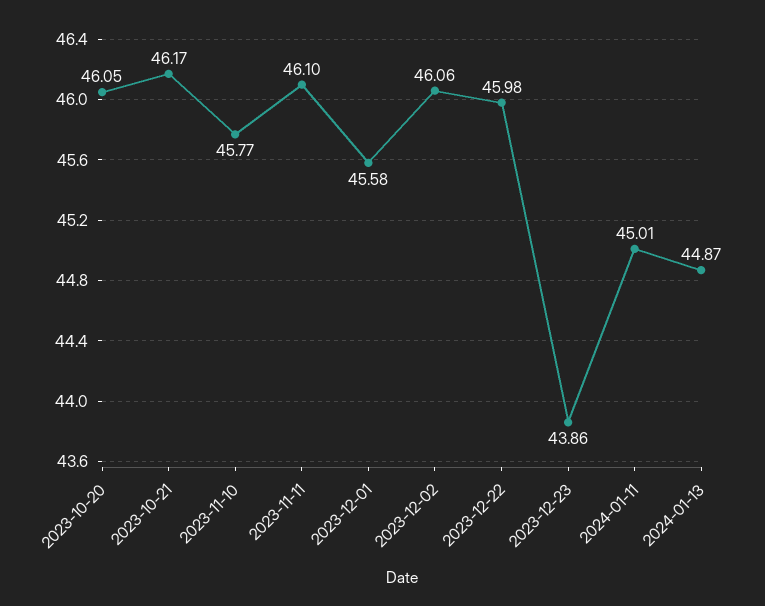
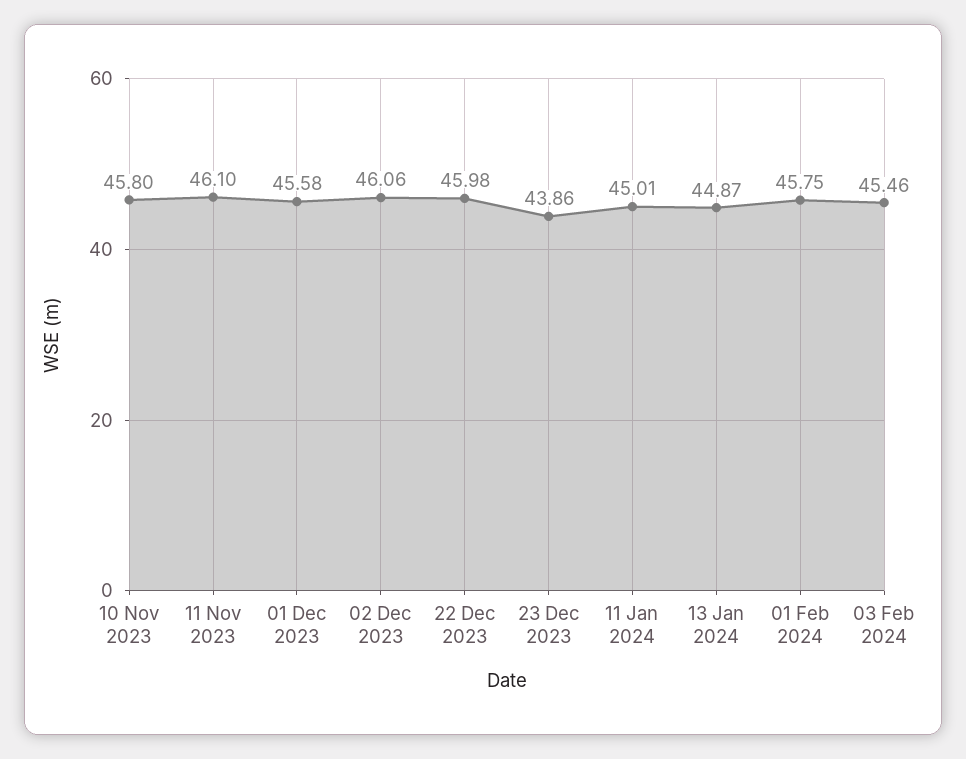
2023-10-20: 46.05 -> none
2023-10-21: 46.17 -> none
2023-11-10: 45.77 -> 45.8
01 Feb 2024: none -> 45.75
03 Feb 2024: none -> 45.46

